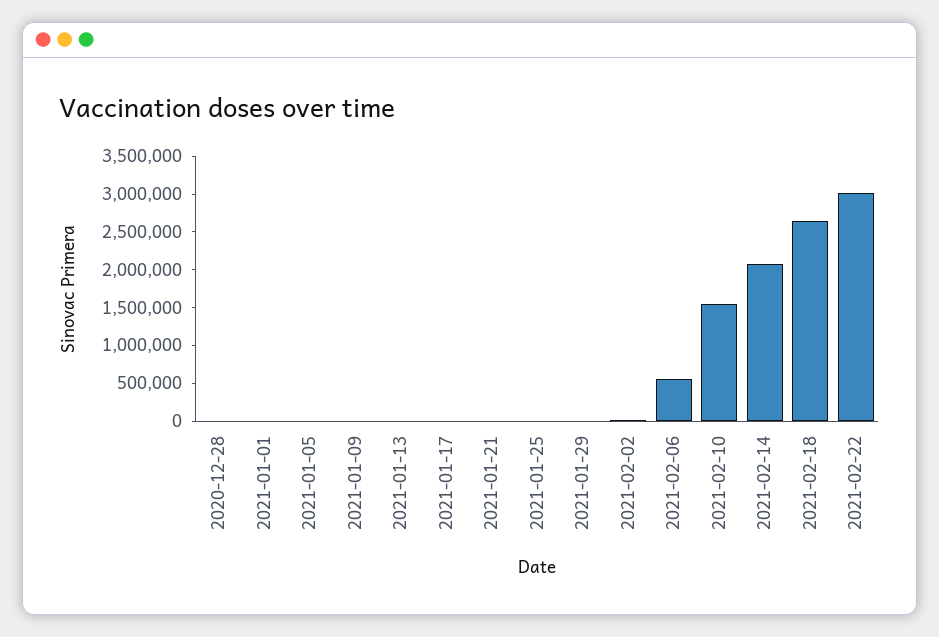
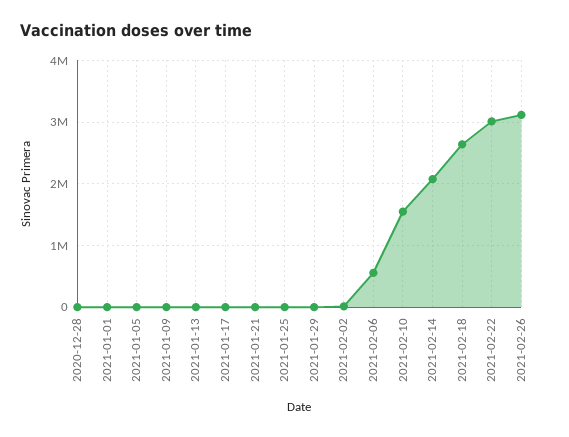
2021-02-26: none -> 3100000

